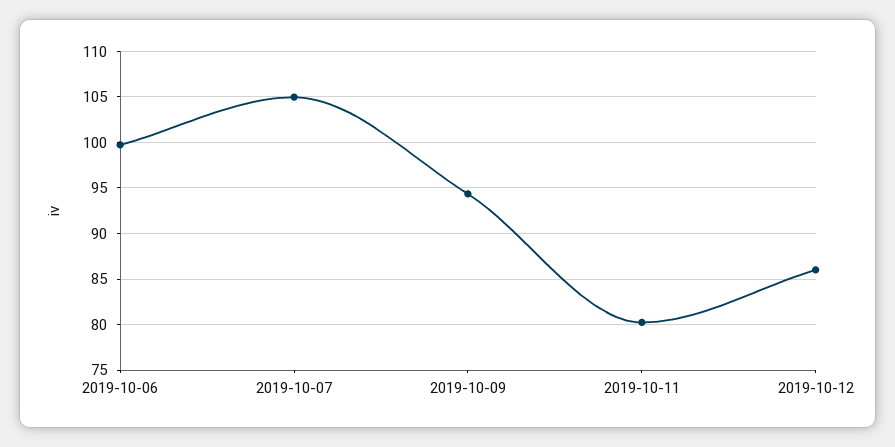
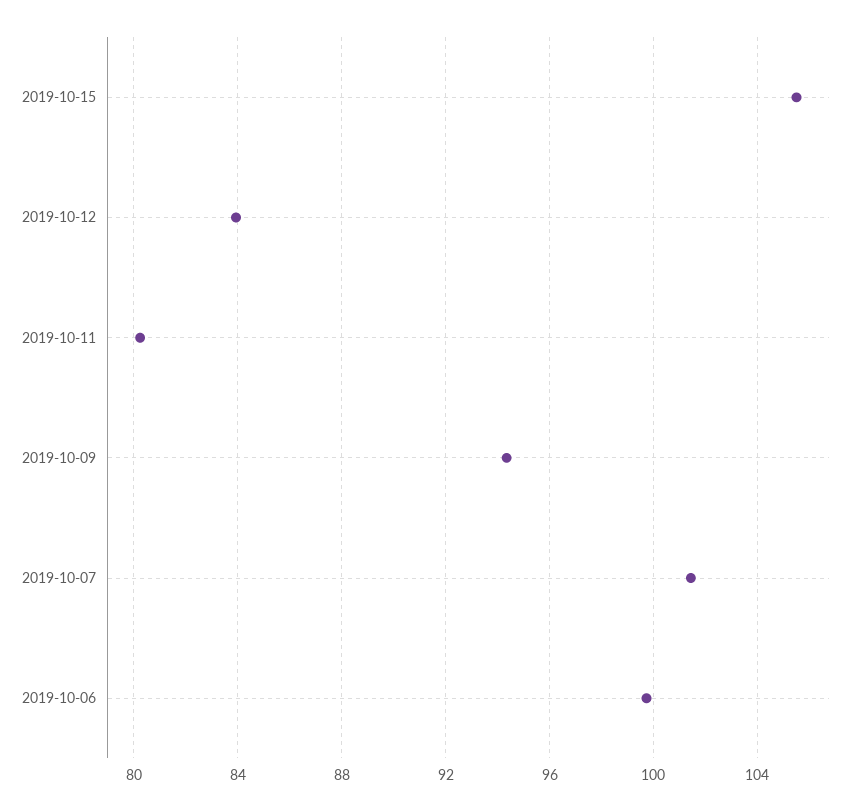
2019-10-07: 105 -> 101.5
2019-10-12: 86 -> 84
2019-10-15: none -> 105.5

